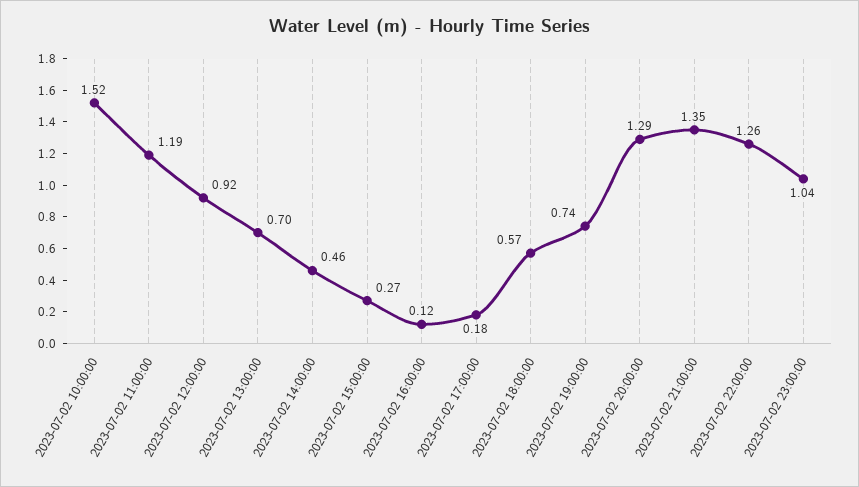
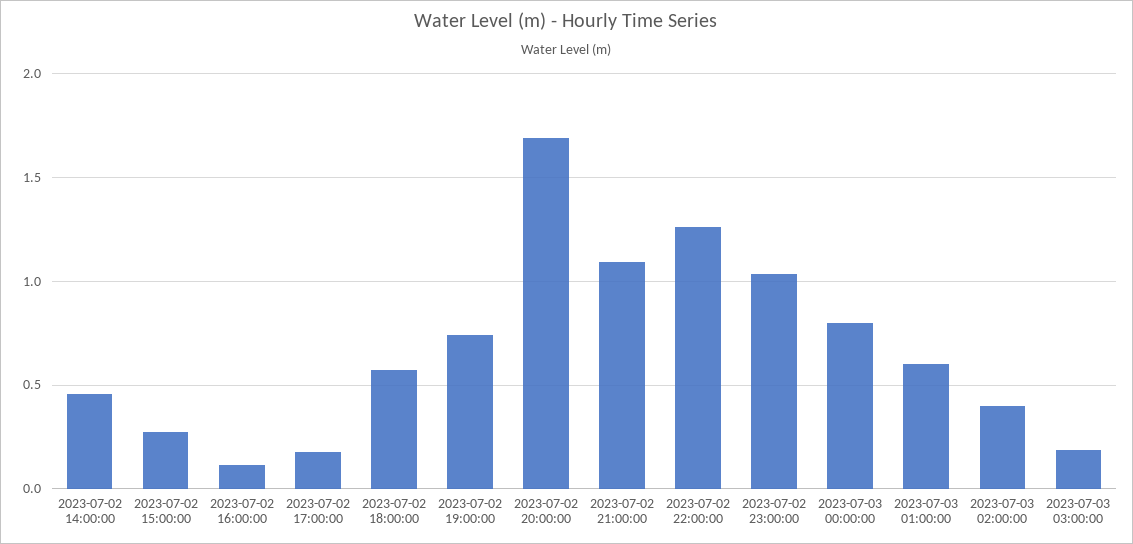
2023-07-02 10:00:00: 1.52 -> none
2023-07-02 11:00:00: 1.19 -> none
2023-07-02 12:00:00: 0.92 -> none
2023-07-02 13:00:00: 0.7 -> none
2023-07-02 20:00:00: 1.29 -> 1.7
2023-07-02 21:00:00: 1.35 -> 1.1
2023-07-03 00:00:00: none -> 0.8
2023-07-03 01:00:00: none -> 0.6
2023-07-03 02:00:00: none -> 0.4
2023-07-03 03:00:00: none -> 0.2

